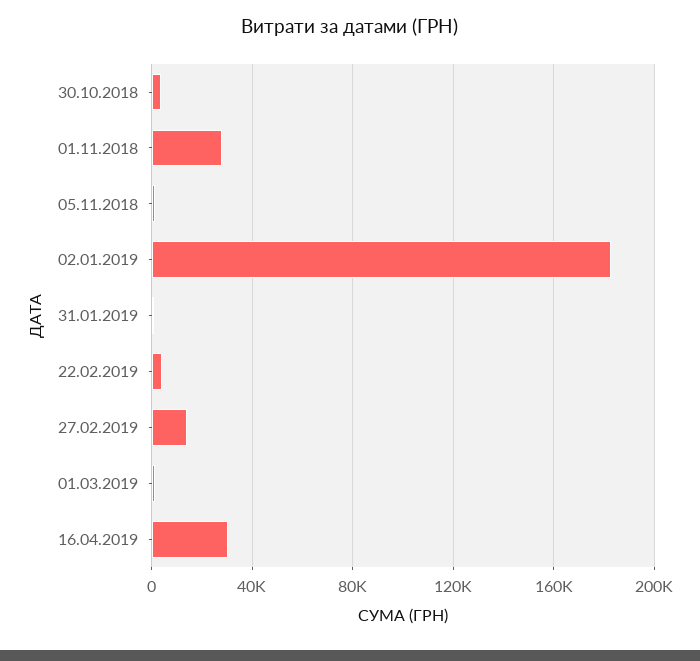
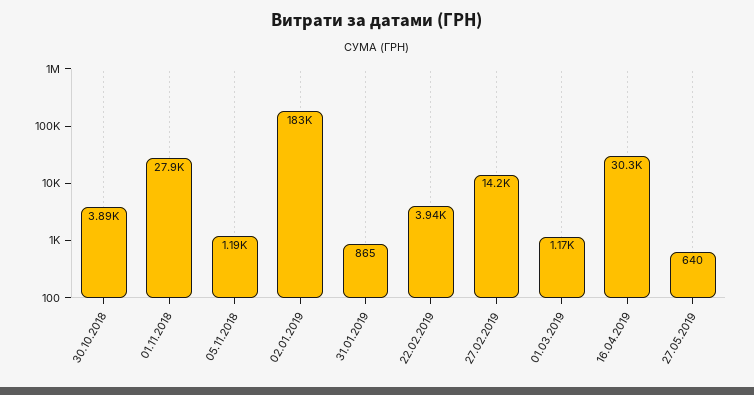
27.05.2019: none -> 640

